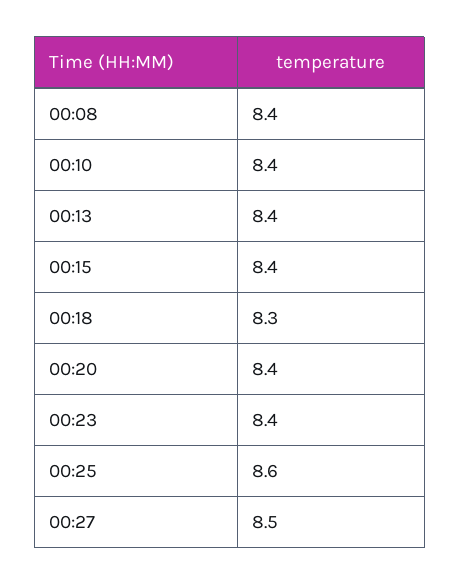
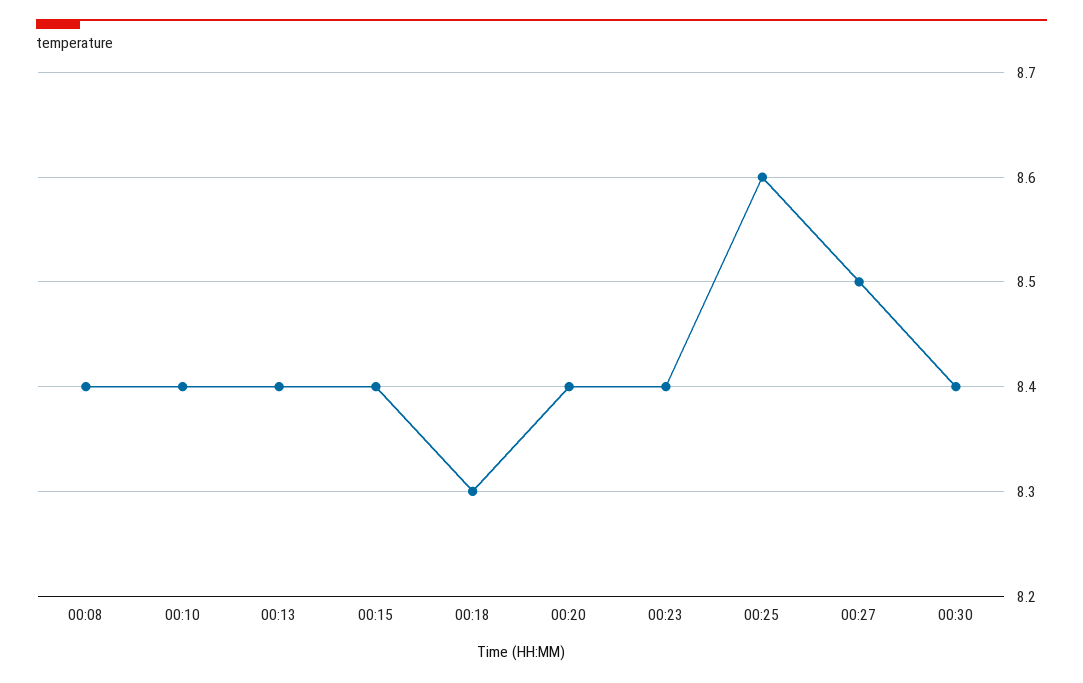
00:30: none -> 8.4

